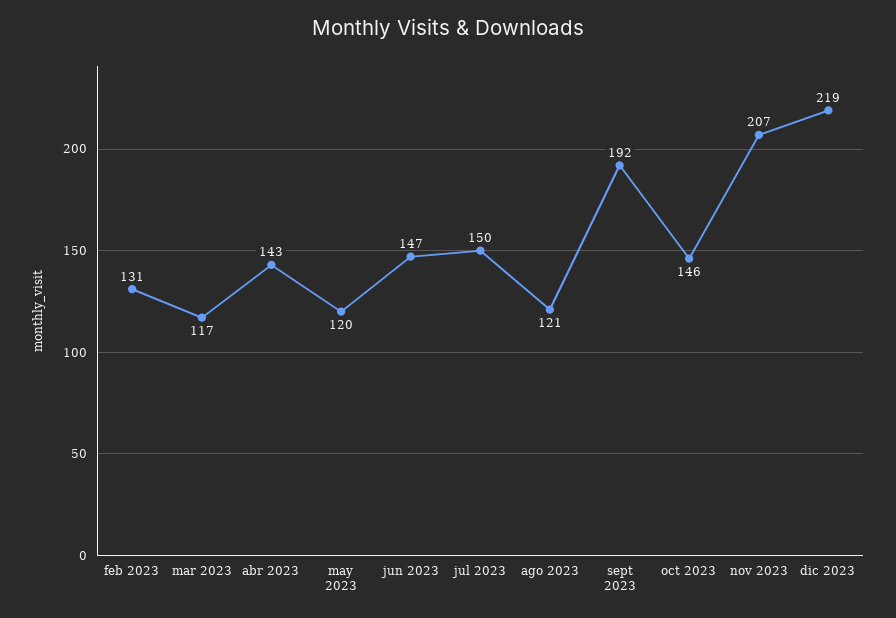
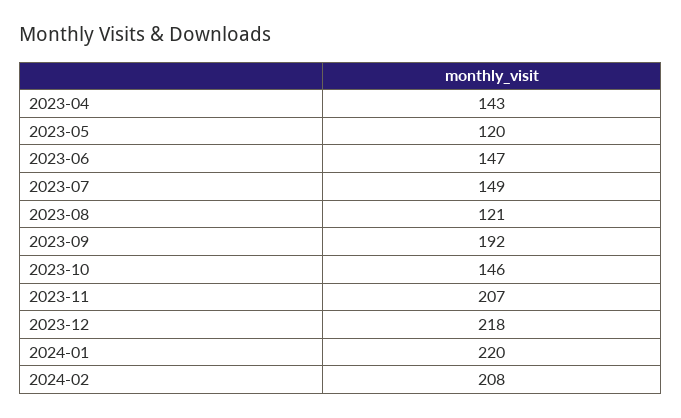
feb 2023: 131 -> none
mar 2023: 117 -> none
jul 2023: 150 -> 149
dic 2023: 219 -> 218
2024-01: none -> 220
2024-02: none -> 208

